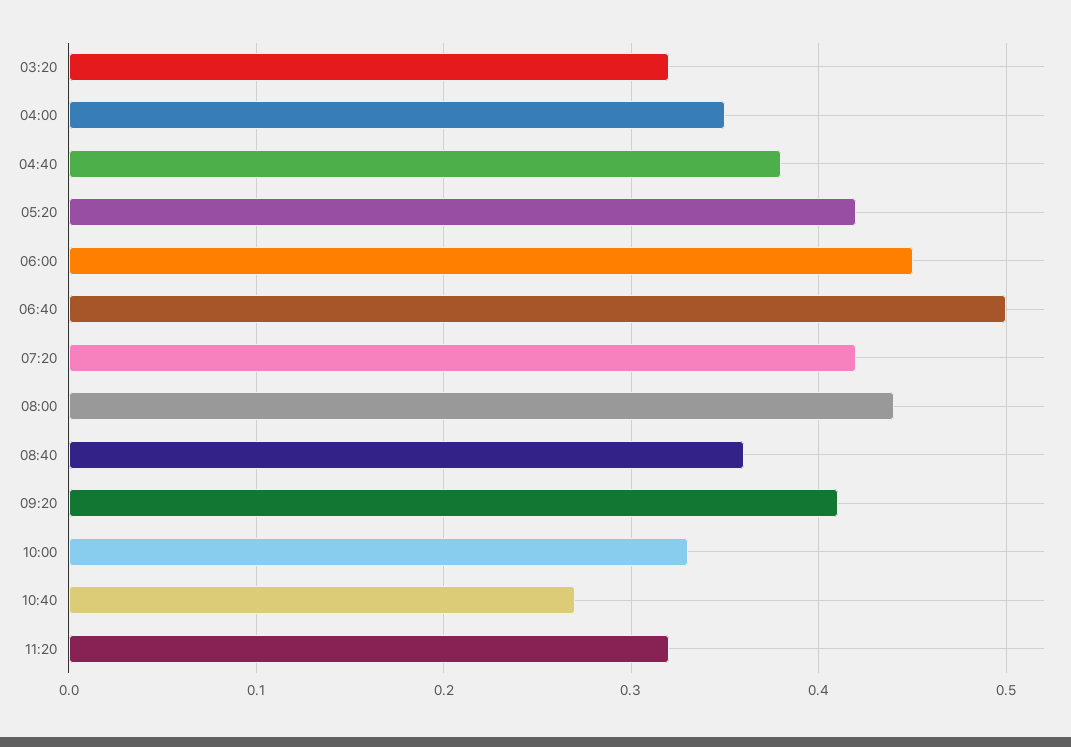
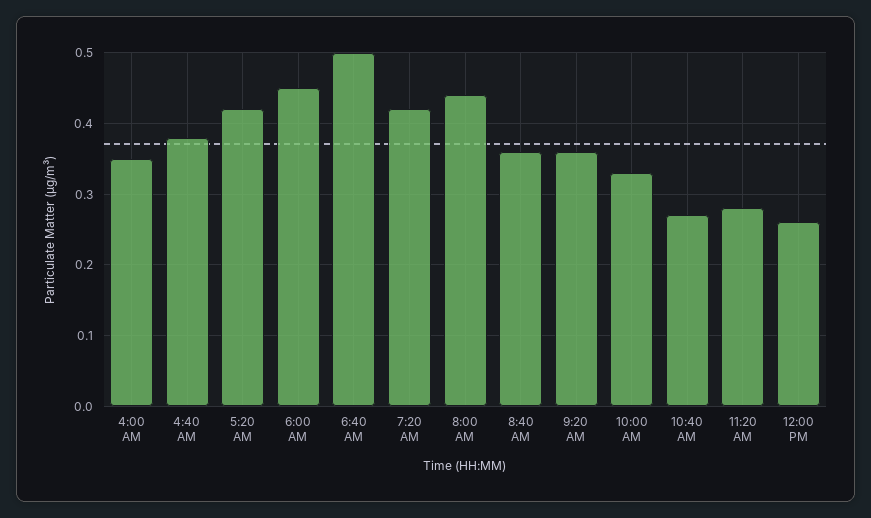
03:20: 0.32 -> none
09:20: 0.41 -> 0.36
11:20: 0.32 -> 0.28
12:00 PM: none -> 0.26

